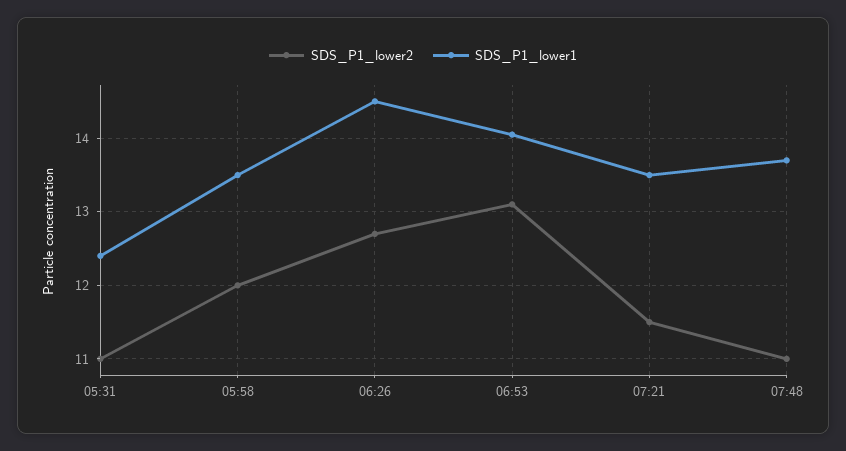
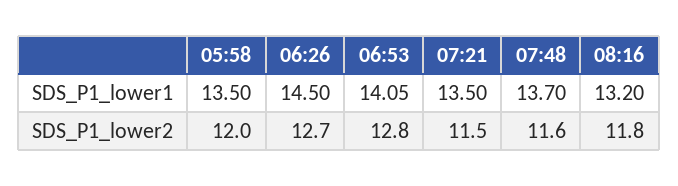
SDS_P1_lower2, 05:31: 11 -> none
SDS_P1_lower1, 05:31: 12.4 -> none
SDS_P1_lower2, 06:53: 13.1 -> 12.8
SDS_P1_lower2, 07:48: 11 -> 11.6
SDS_P1_lower1, 08:16: none -> 13.2
SDS_P1_lower2, 08:16: none -> 11.8

